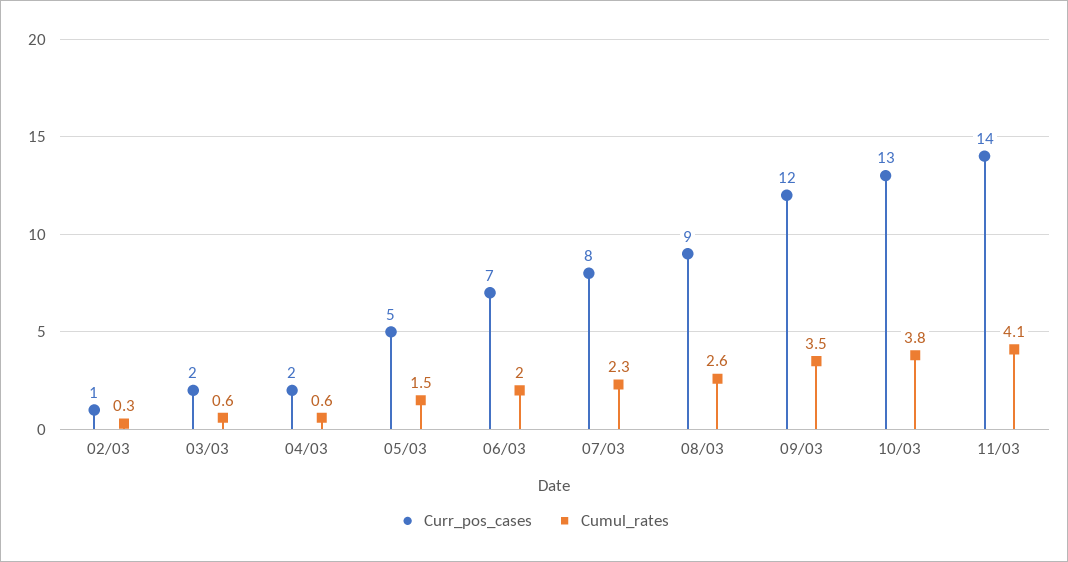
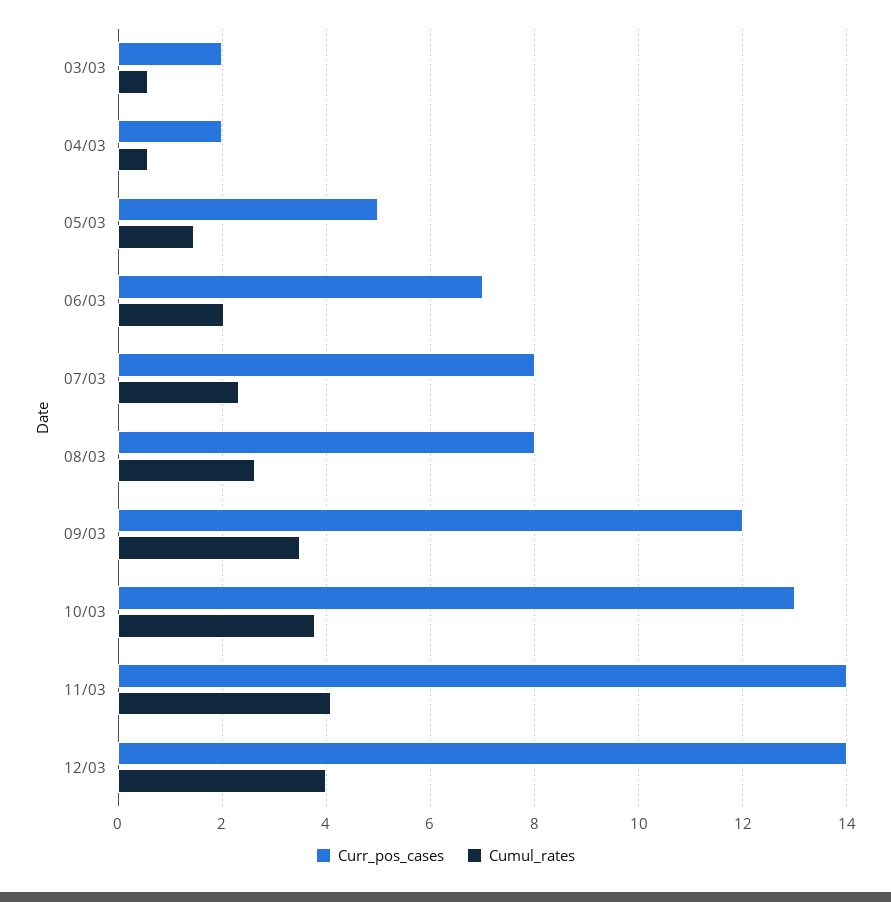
Curr_pos_cases, 02/03: 1 -> none
Cumul_rates, 02/03: 0.3 -> none
Curr_pos_cases, 08/03: 9 -> 8
Curr_pos_cases, 12/03: none -> 14
Cumul_rates, 12/03: none -> 4

